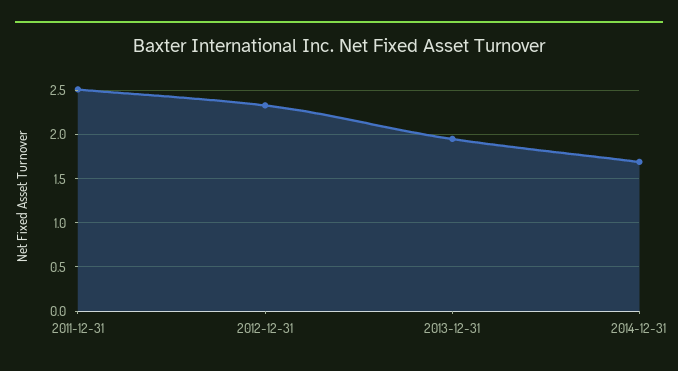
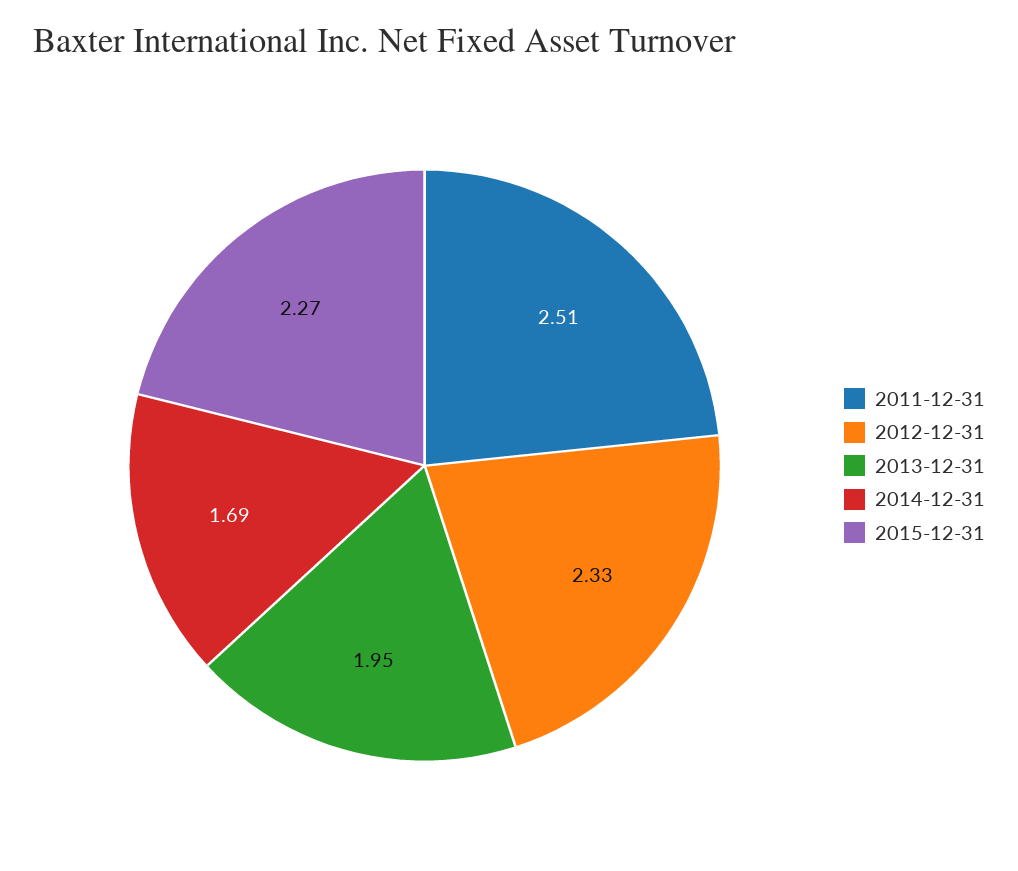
2015-12-31: none -> 2.27

